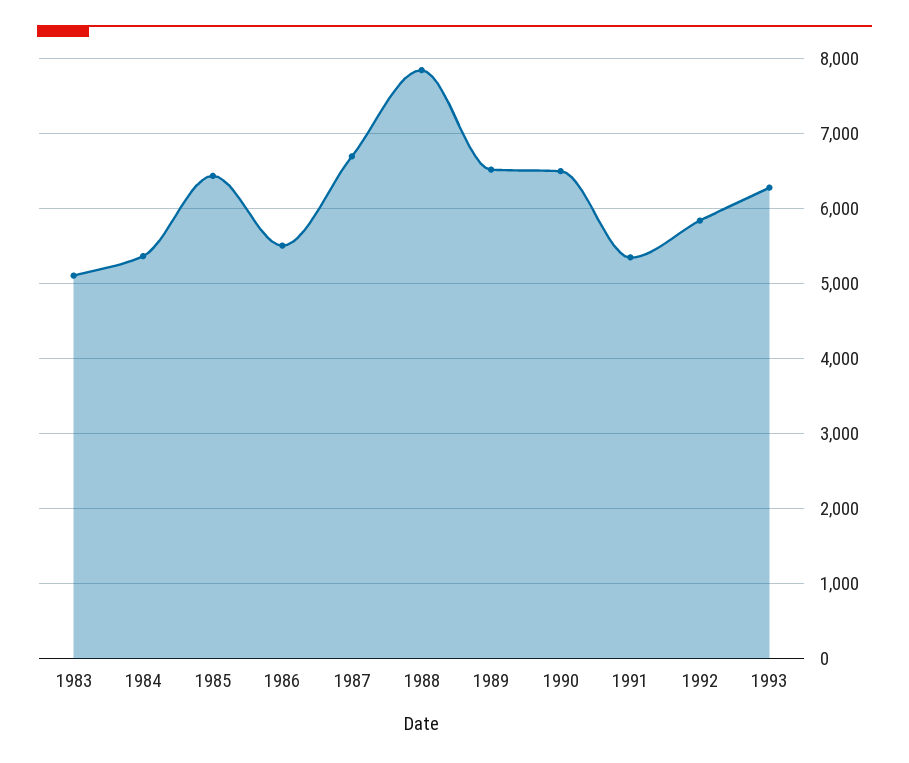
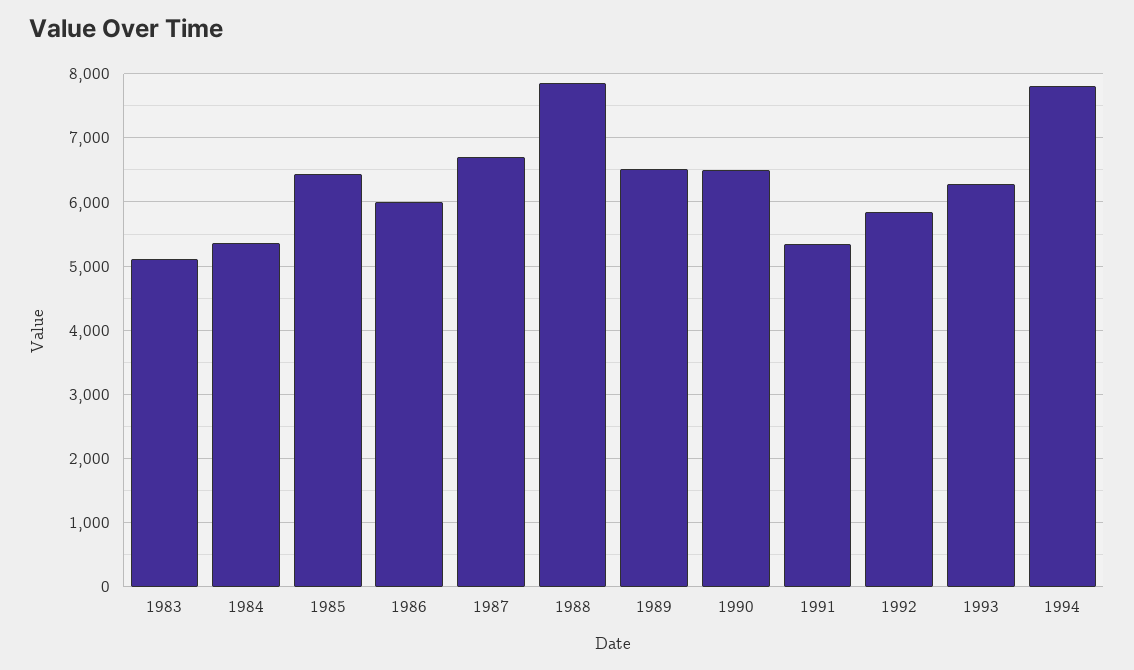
1986: 5500 -> 6000
1994: none -> 7800

